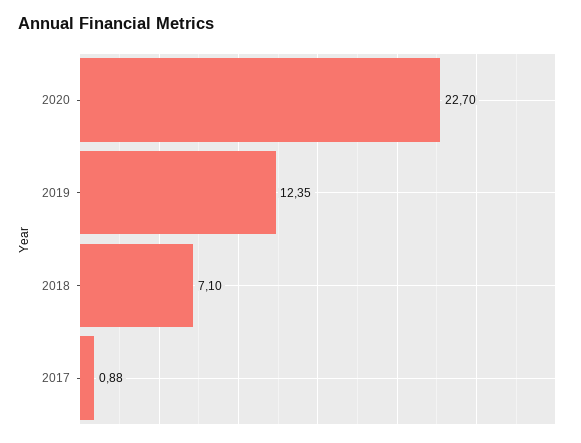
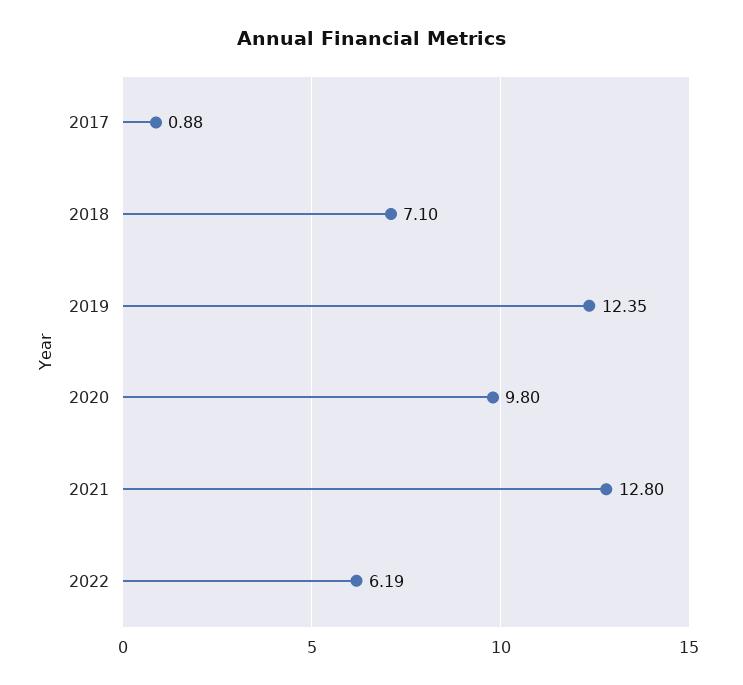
2020: 22.7 -> 9.8
2021: none -> 12.8
2022: none -> 6.19

